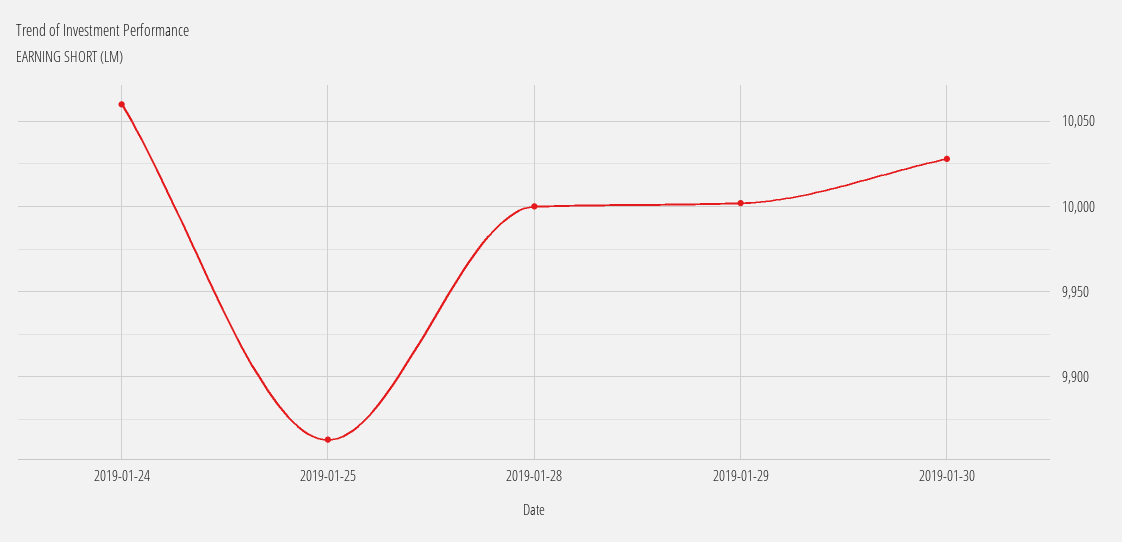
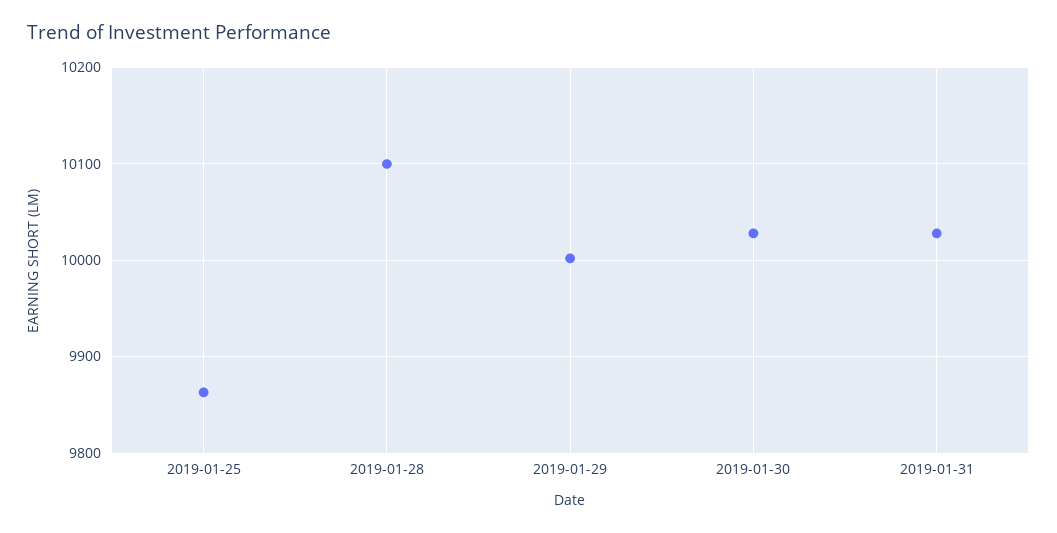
2019-01-24: 10060 -> none
2019-01-28: 10000 -> 10100
2019-01-31: none -> 10030

